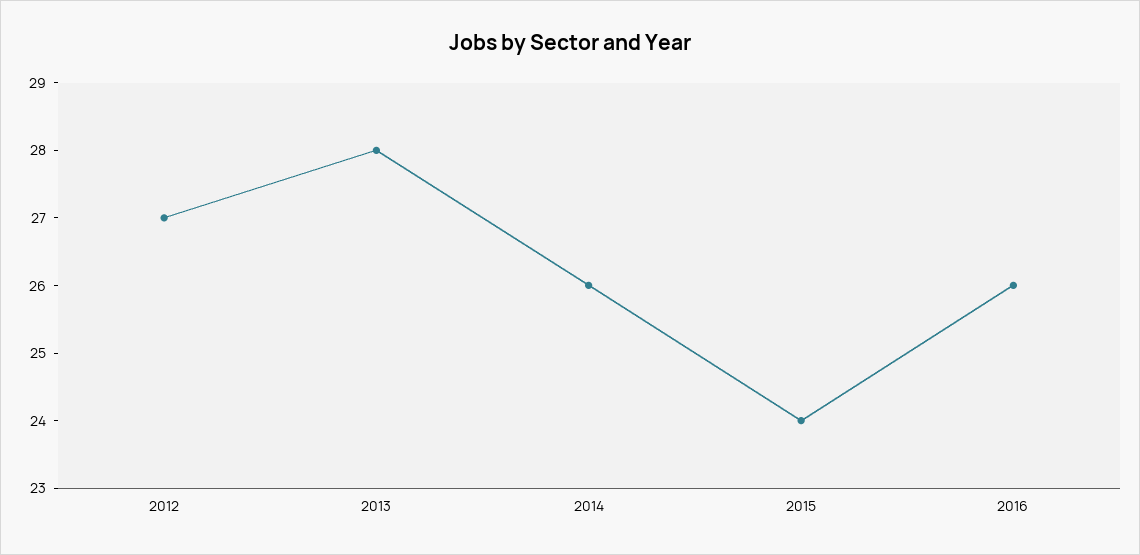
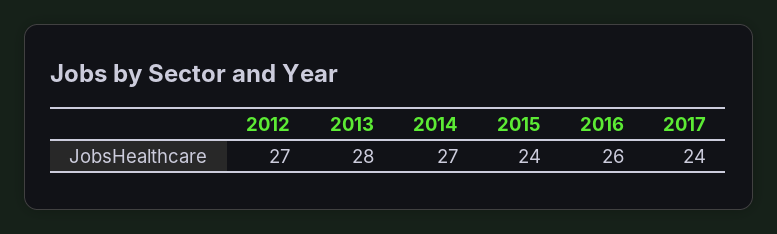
2014: 26 -> 27
2017: none -> 24

